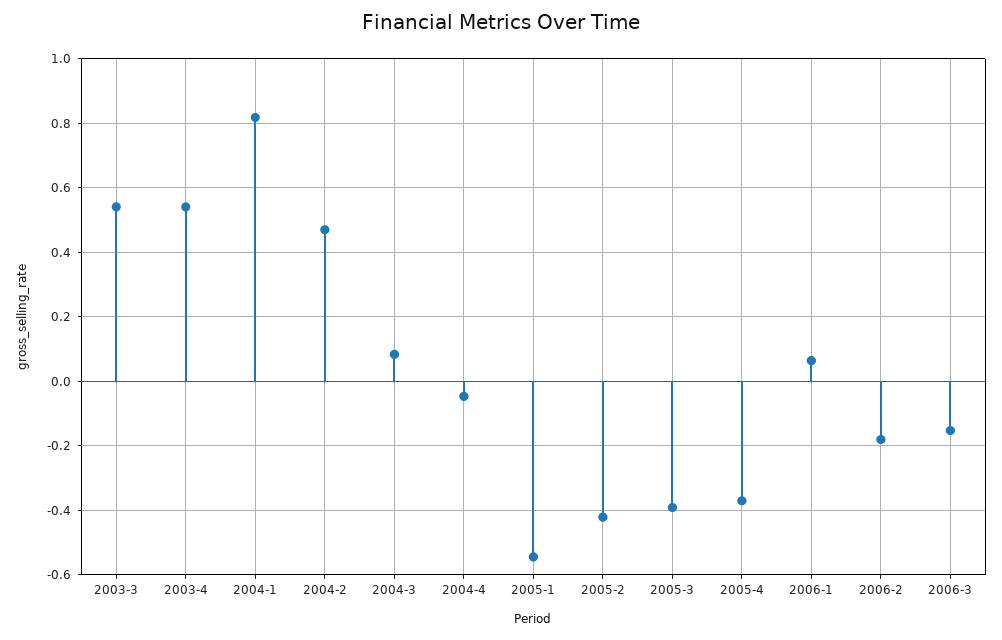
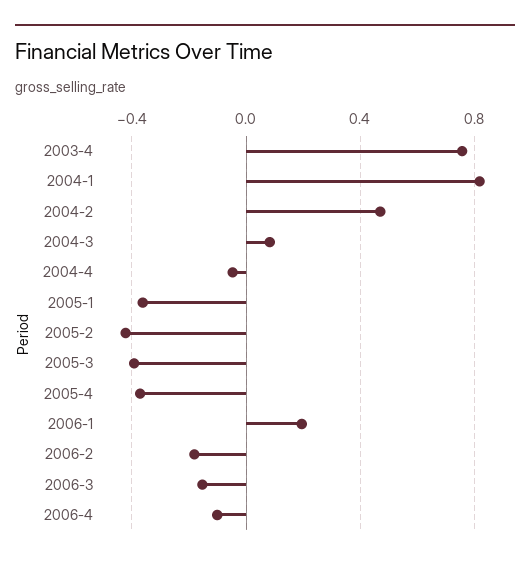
2003-3: 0.54 -> none
2003-4: 0.54 -> 0.75
2005-1: -0.54 -> -0.35
2006-1: 0.06 -> 0.2
2006-4: none -> -0.1

